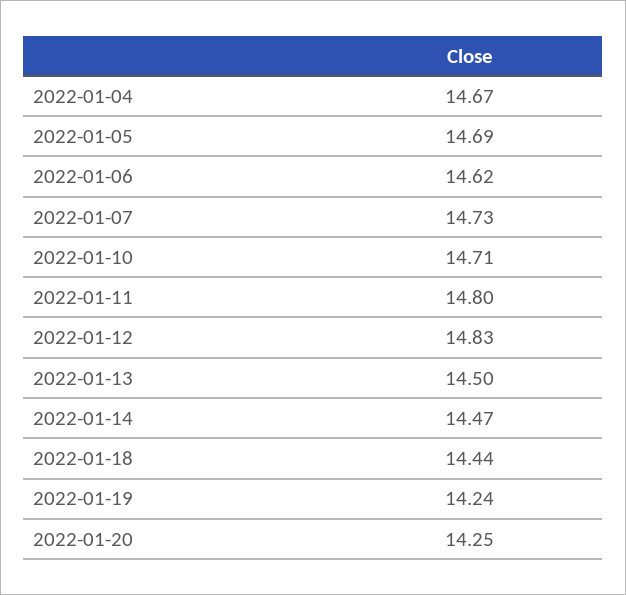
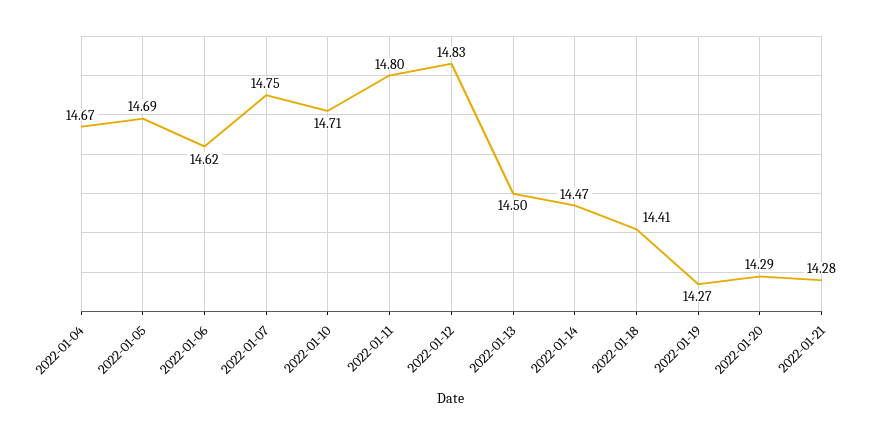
2022-01-07: 14.73 -> 14.75
2022-01-18: 14.44 -> 14.41
2022-01-19: 14.24 -> 14.27
2022-01-20: 14.25 -> 14.29
2022-01-21: none -> 14.28

